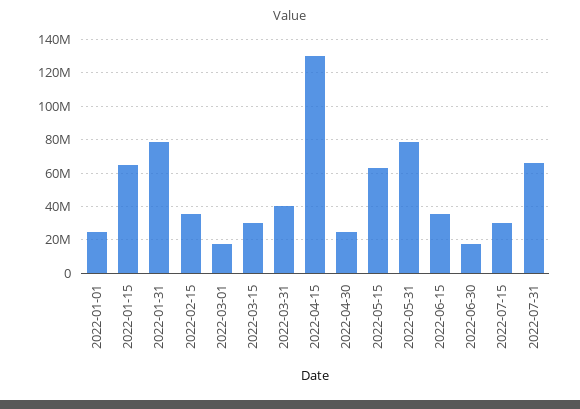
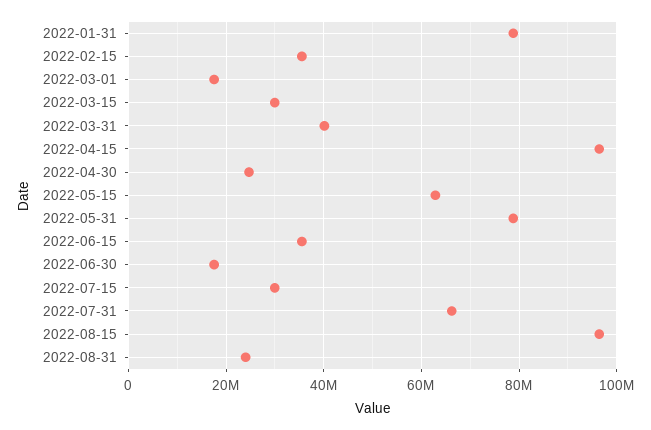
2022-01-01: 25000000 -> none
2022-01-15: 65000000 -> none
2022-04-15: 130000000 -> 96000000
2022-08-15: none -> 96000000
2022-08-31: none -> 24000000

